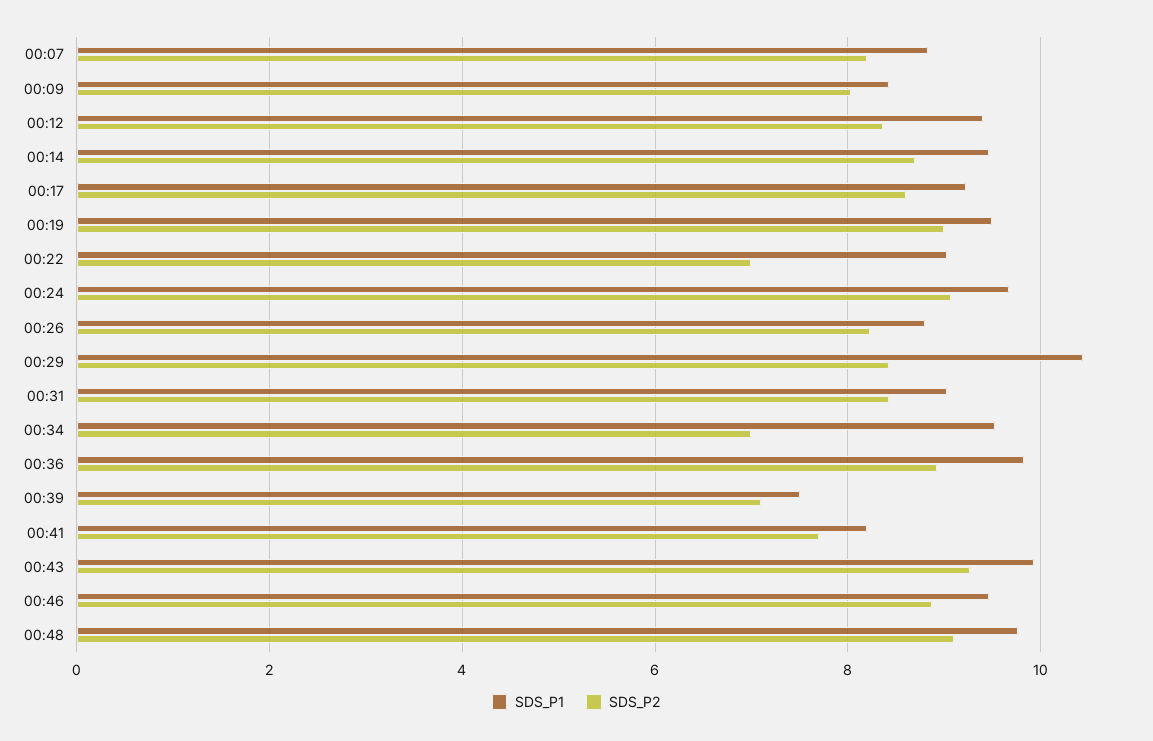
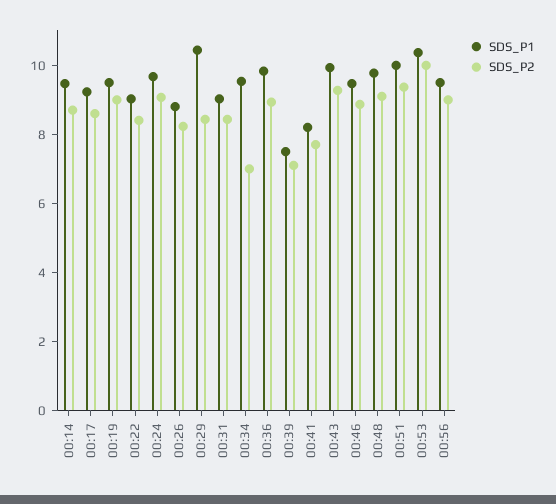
SDS_P1, 00:07: 8.8 -> none
SDS_P2, 00:07: 8.2 -> none
SDS_P1, 00:09: 8.4 -> none
SDS_P2, 00:09: 8 -> none
SDS_P1, 00:12: 9.4 -> none
SDS_P2, 00:12: 8.4 -> none
SDS_P2, 00:22: 7 -> 8.5
SDS_P1, 00:51: none -> 10
SDS_P2, 00:51: none -> 9.5
SDS_P1, 00:53: none -> 10.5
SDS_P2, 00:53: none -> 10
SDS_P1, 00:56: none -> 9.5
SDS_P2, 00:56: none -> 9

